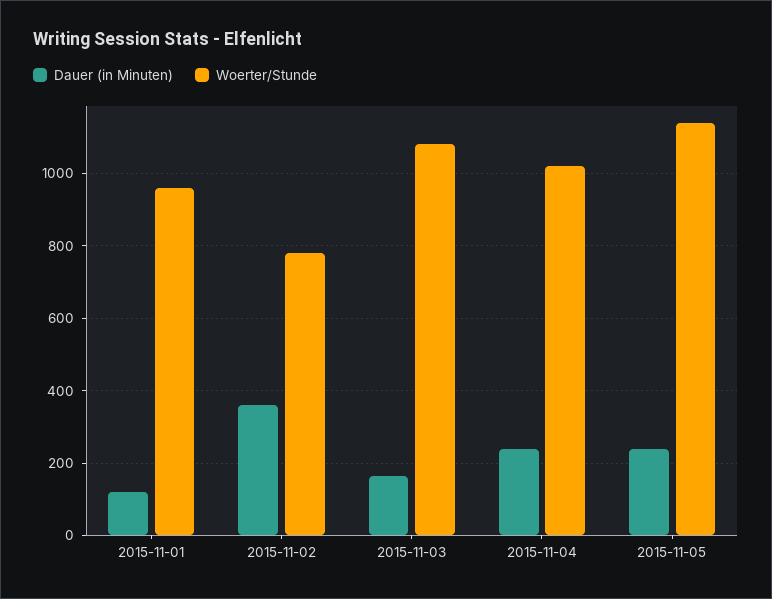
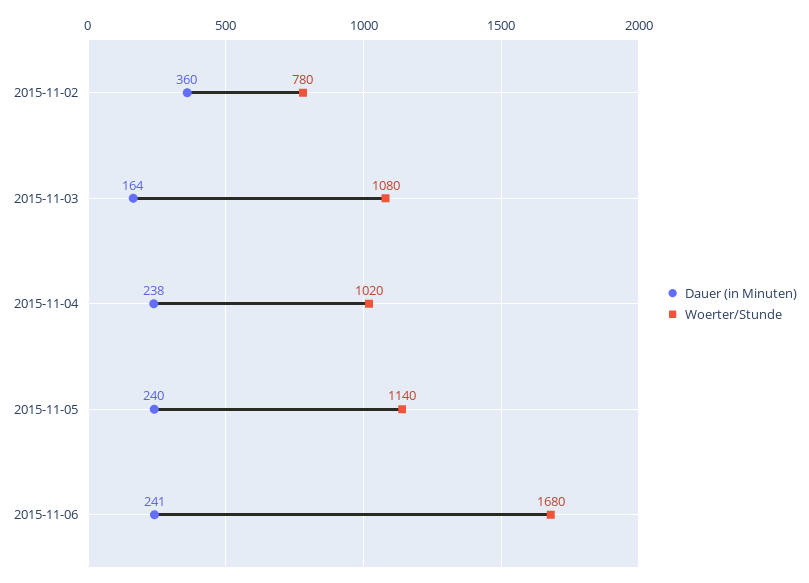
Dauer (in Minuten), 2015-11-01: 120 -> none
Woerter/Stunde, 2015-11-01: 960 -> none
Dauer (in Minuten), 2015-11-06: none -> 241
Woerter/Stunde, 2015-11-06: none -> 1680

